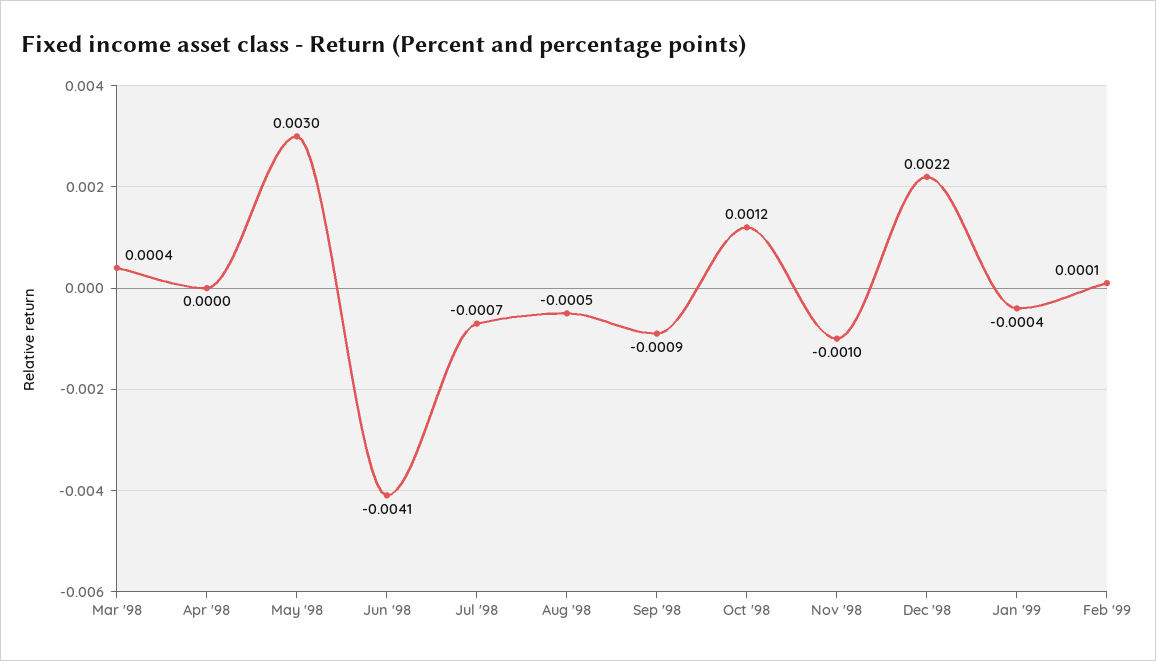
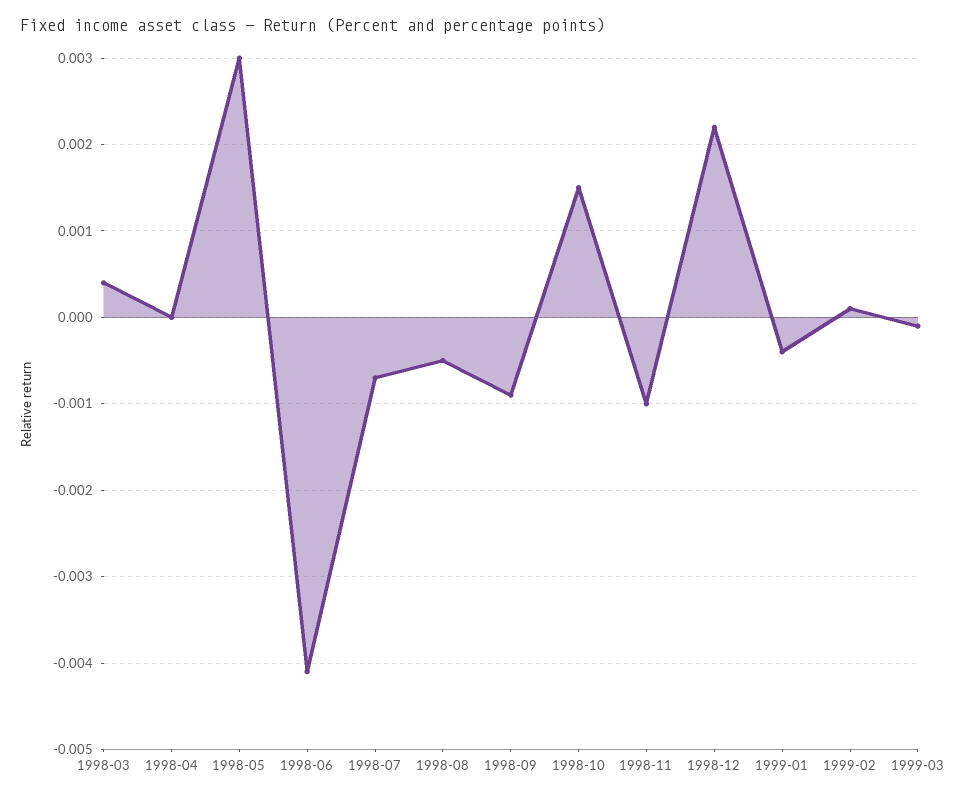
Oct '98: 0.0012 -> 0.0015
1999-03: none -> -0.0001

